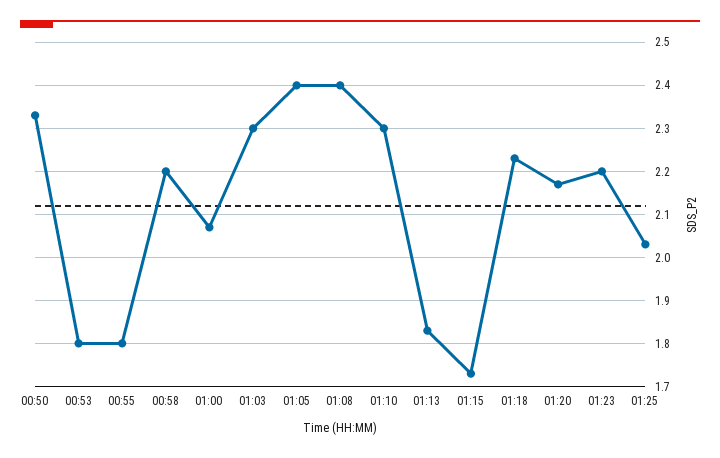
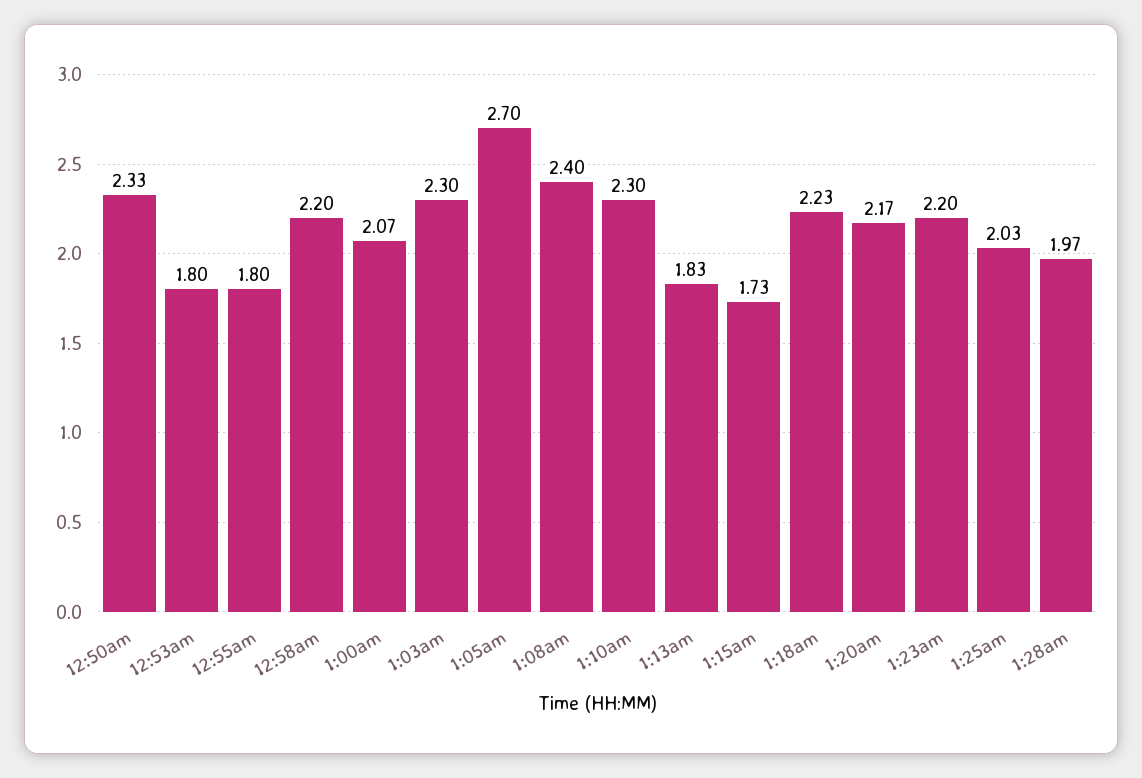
01:05: 2.4 -> 2.7
1:28am: none -> 1.97

